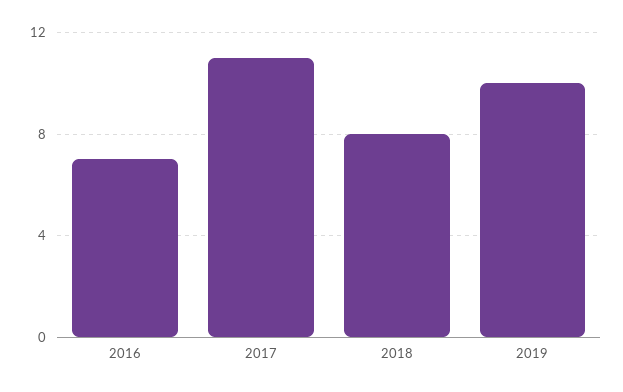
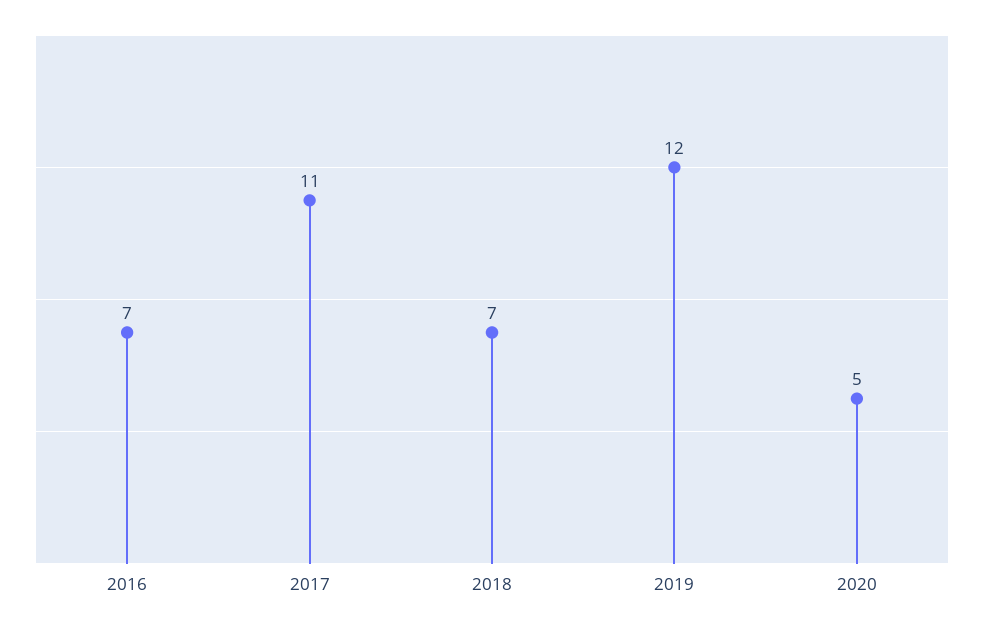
2018: 8 -> 7
2019: 10 -> 12
2020: none -> 5

